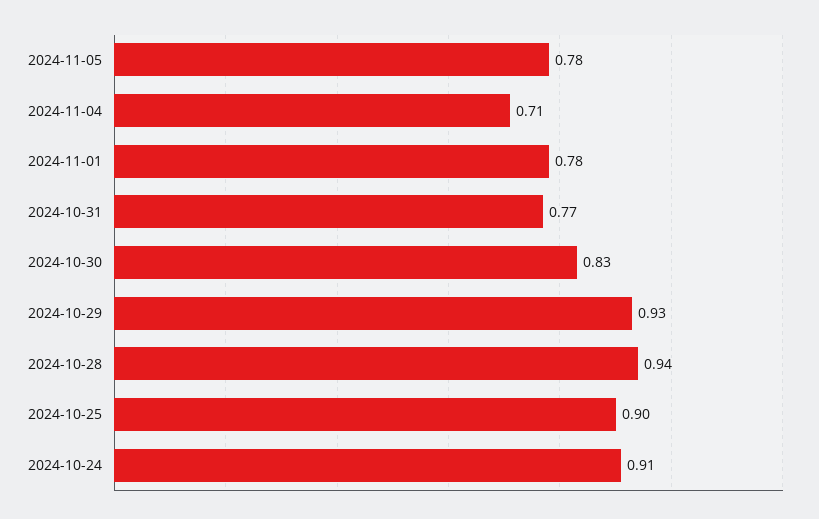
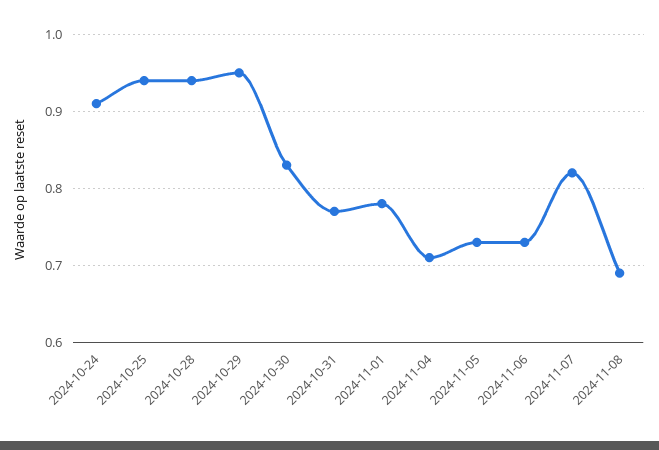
2024-11-05: 0.78 -> 0.73
2024-10-29: 0.93 -> 0.95
2024-10-25: 0.9 -> 0.94
2024-11-06: none -> 0.73
2024-11-07: none -> 0.82
2024-11-08: none -> 0.69

